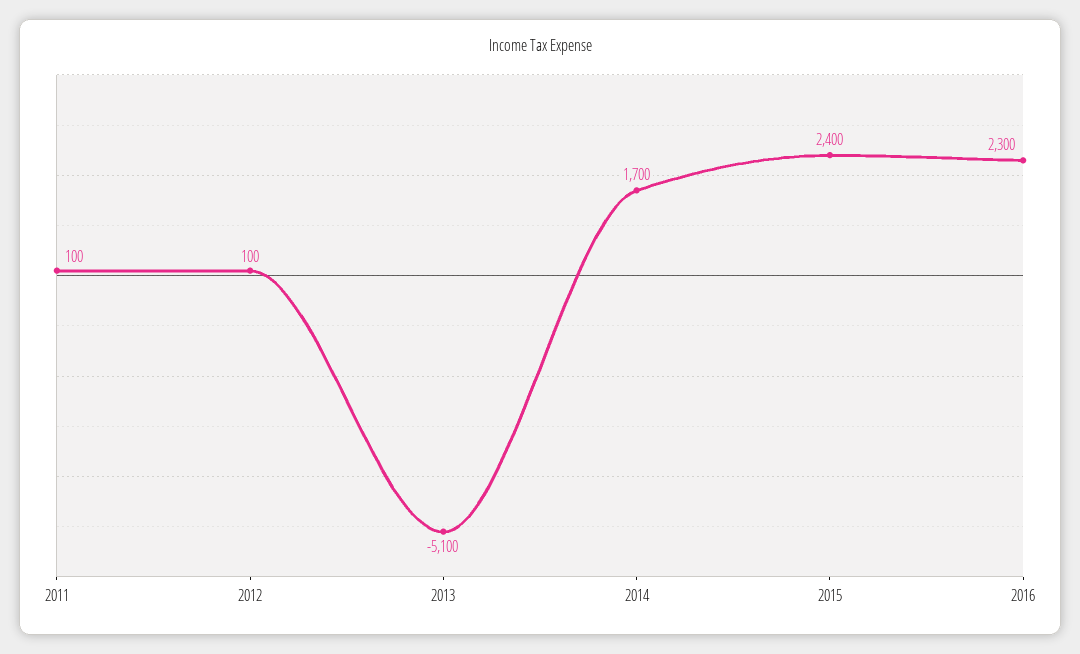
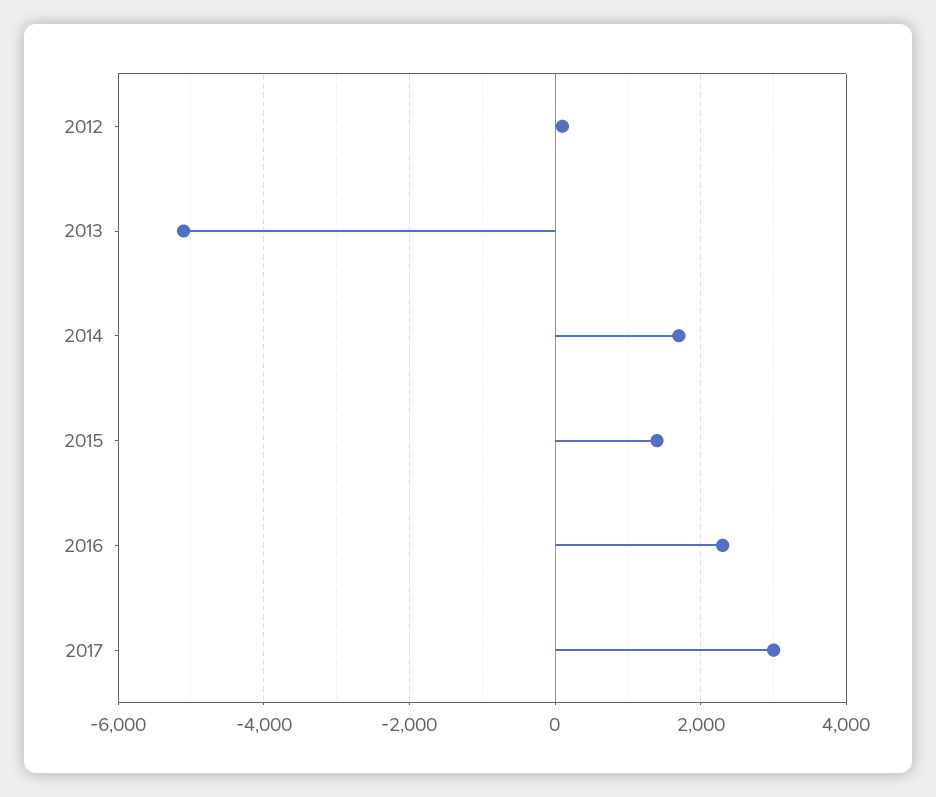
2011: 100 -> none
2015: 2400 -> 1400
2017: none -> 3000

